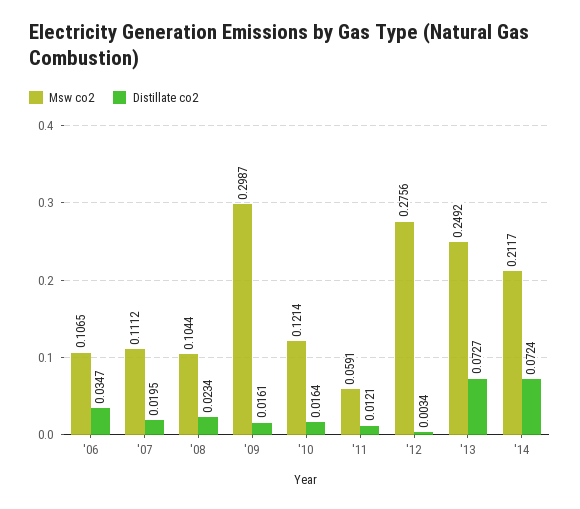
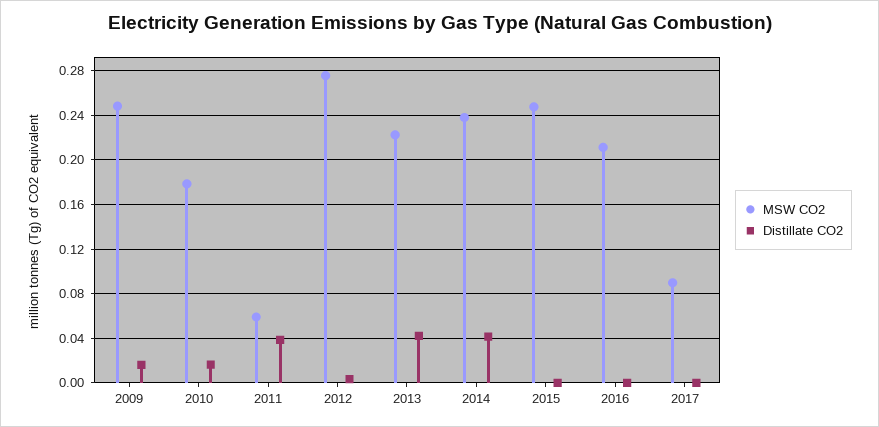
Msw co2, '06: 0.1065 -> none
Distillate co2, '06: 0.0347 -> none
Msw co2, '07: 0.1112 -> none
Distillate co2, '07: 0.0195 -> none
Msw co2, '08: 0.1044 -> none
Distillate co2, '08: 0.0234 -> none
Msw co2, '09: 0.2987 -> 0.25
Msw co2, '10: 0.1214 -> 0.18
Distillate co2, '11: 0.0121 -> 0.04
Msw co2, '13: 0.2492 -> 0.22
Distillate co2, '13: 0.0727 -> 0.04
Msw co2, '14: 0.2117 -> 0.24
Distillate co2, '14: 0.0724 -> 0.04
Msw co2, 2015: none -> 0.25
Distillate co2, 2015: none -> 0
Msw co2, 2016: none -> 0.21
Distillate co2, 2016: none -> 0
Msw co2, 2017: none -> 0.09
Distillate co2, 2017: none -> 0

